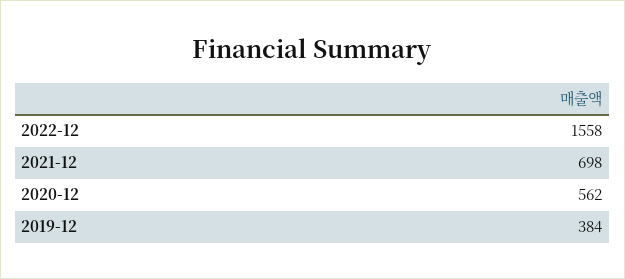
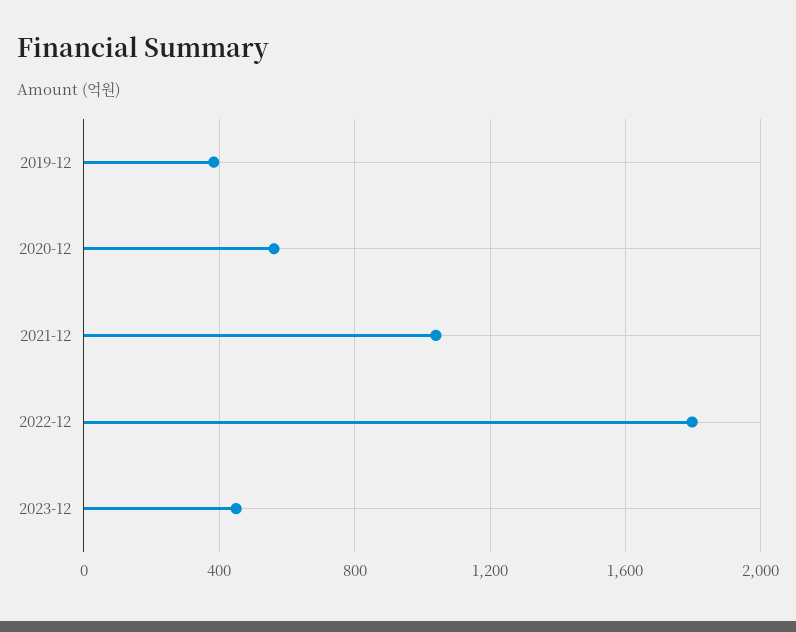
2022-12: 1558 -> 1800
2021-12: 698 -> 1050
2023-12: none -> 450

